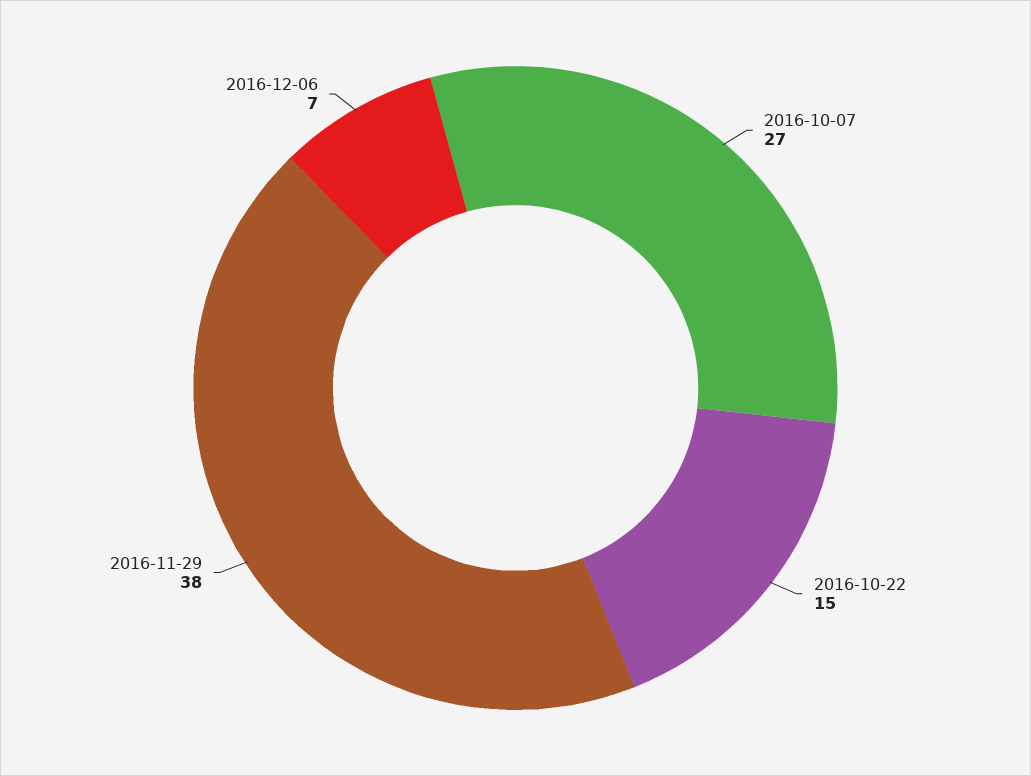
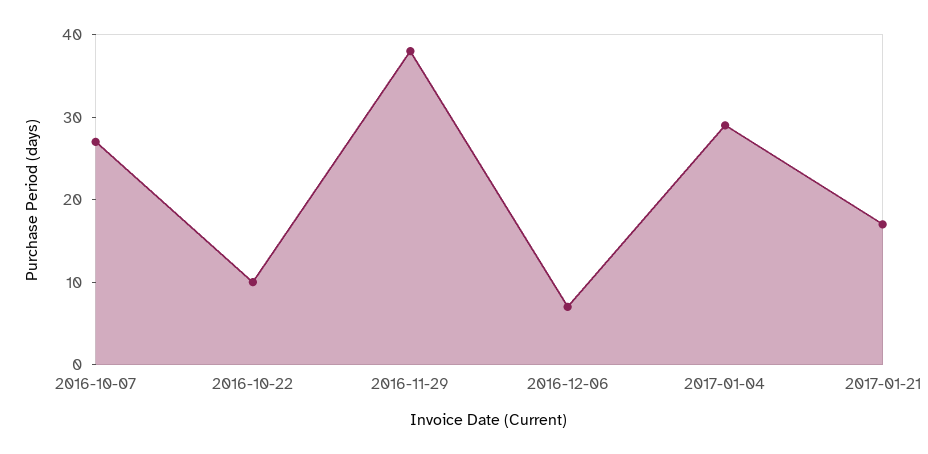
2016-10-22: 15 -> 10
2017-01-04: none -> 29
2017-01-21: none -> 17

